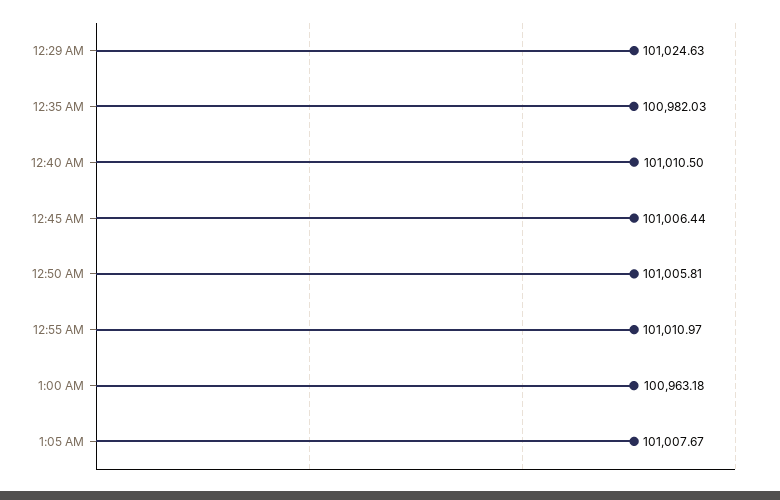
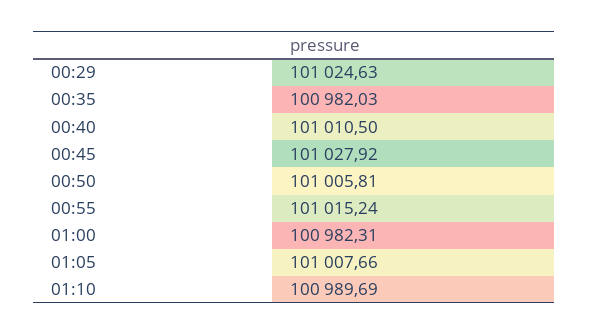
12:45 AM: 101006.44 -> 101027.92
12:55 AM: 101010.97 -> 101015.24
1:00 AM: 100963.18 -> 100982.31
1:05 AM: 101007.67 -> 101007.66
01:10: none -> 100989.69

